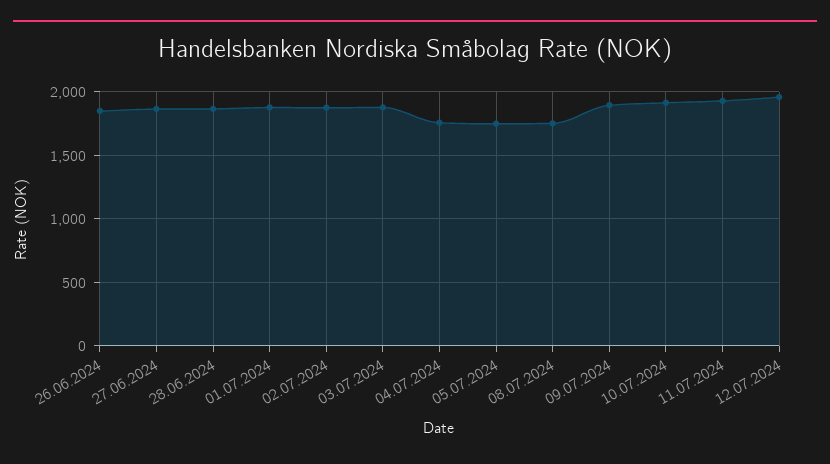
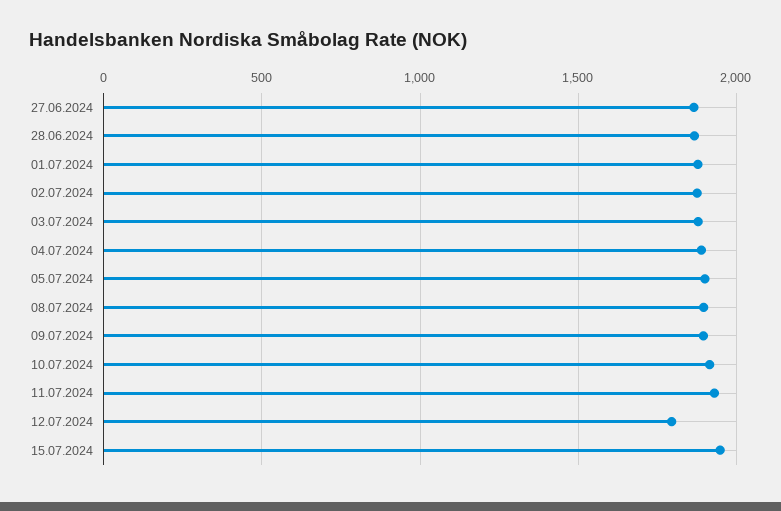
26.06.2024: 1850 -> none
04.07.2024: 1750 -> 1900
05.07.2024: 1750 -> 1900
08.07.2024: 1750 -> 1900
12.07.2024: 1950 -> 1800
15.07.2024: none -> 1950

